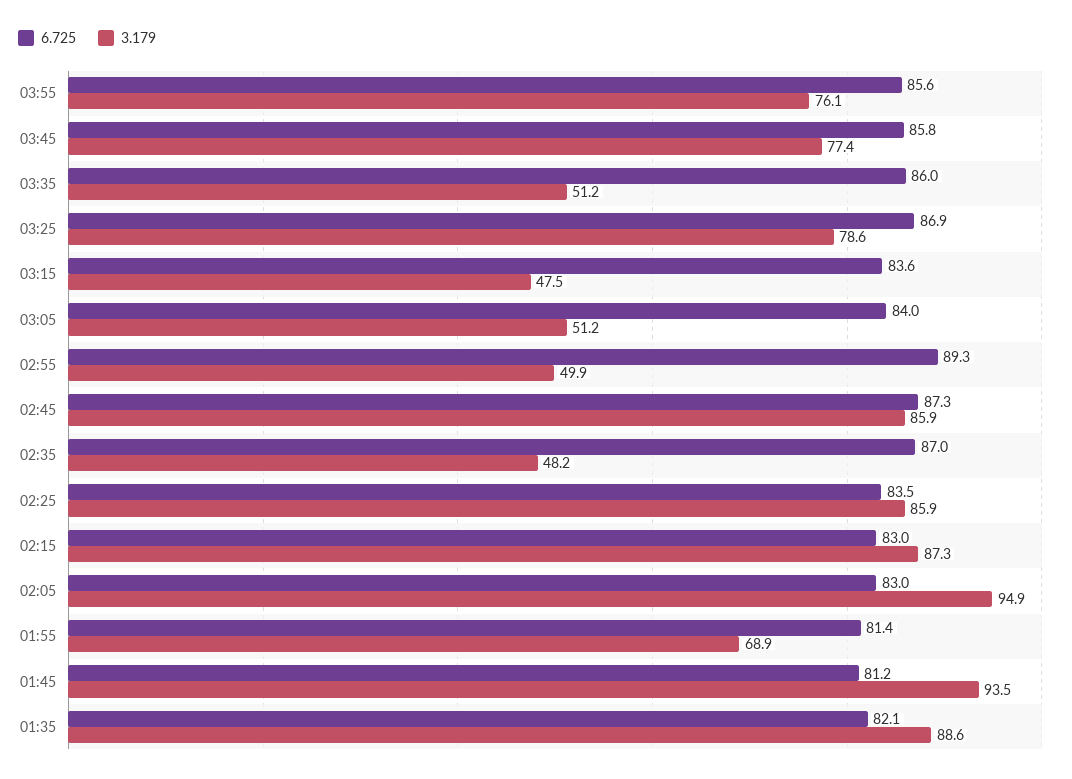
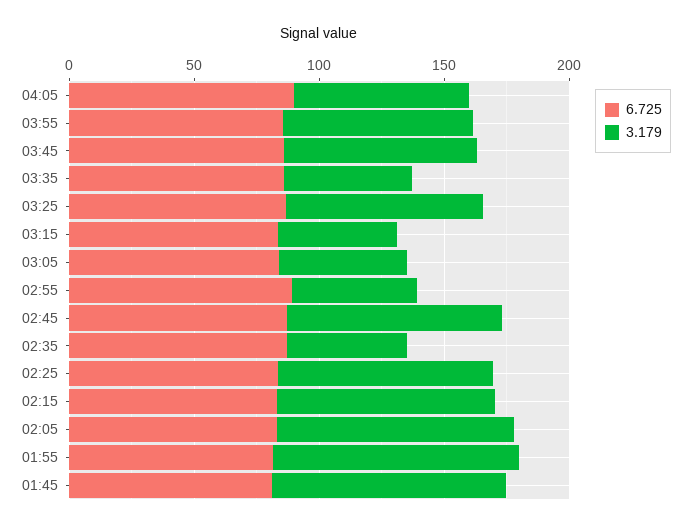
3.179, 01:55: 68.9 -> 100
6.725, 01:35: 82.1 -> none
3.179, 01:35: 88.6 -> none
6.725, 04:05: none -> 90
3.179, 04:05: none -> 70

